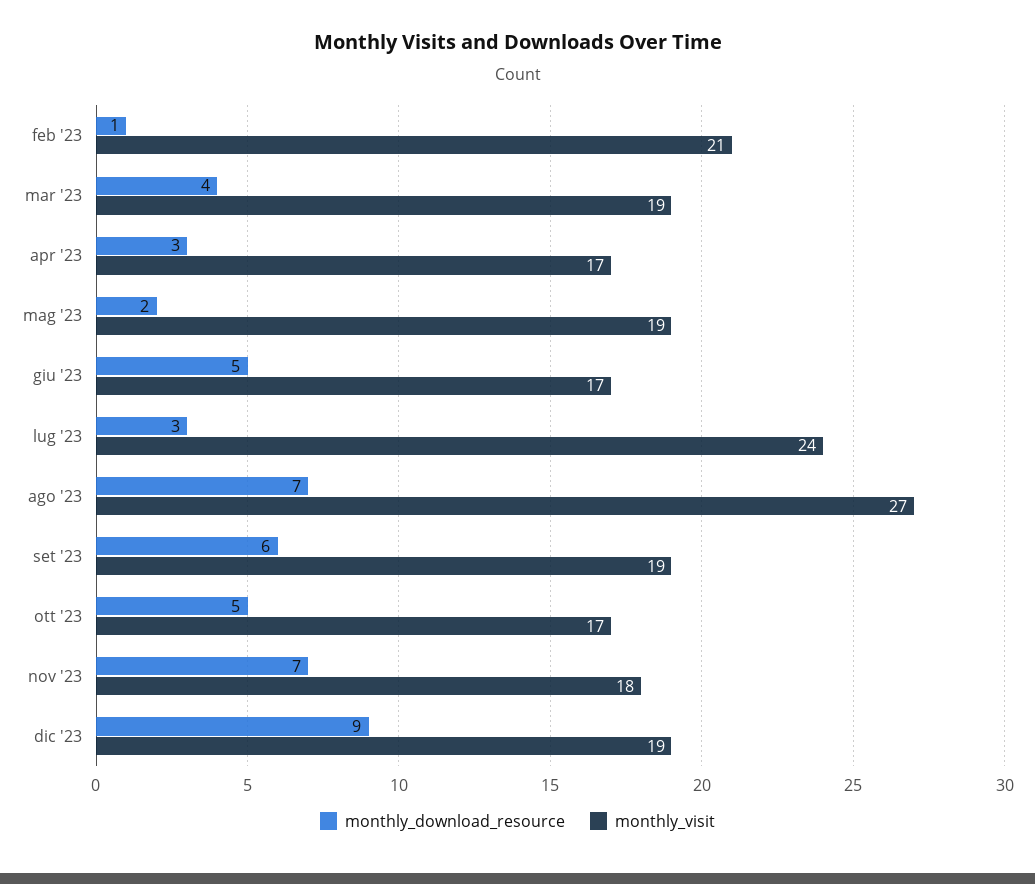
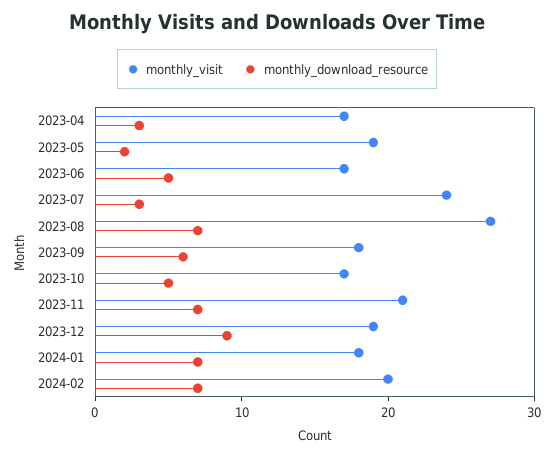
monthly_download_resource, feb '23: 1 -> none
monthly_visit, feb '23: 21 -> none
monthly_download_resource, mar '23: 4 -> none
monthly_visit, mar '23: 19 -> none
monthly_visit, set '23: 19 -> 18
monthly_visit, nov '23: 18 -> 21
monthly_visit, 2024-01: none -> 18
monthly_download_resource, 2024-01: none -> 7
monthly_visit, 2024-02: none -> 20
monthly_download_resource, 2024-02: none -> 7

